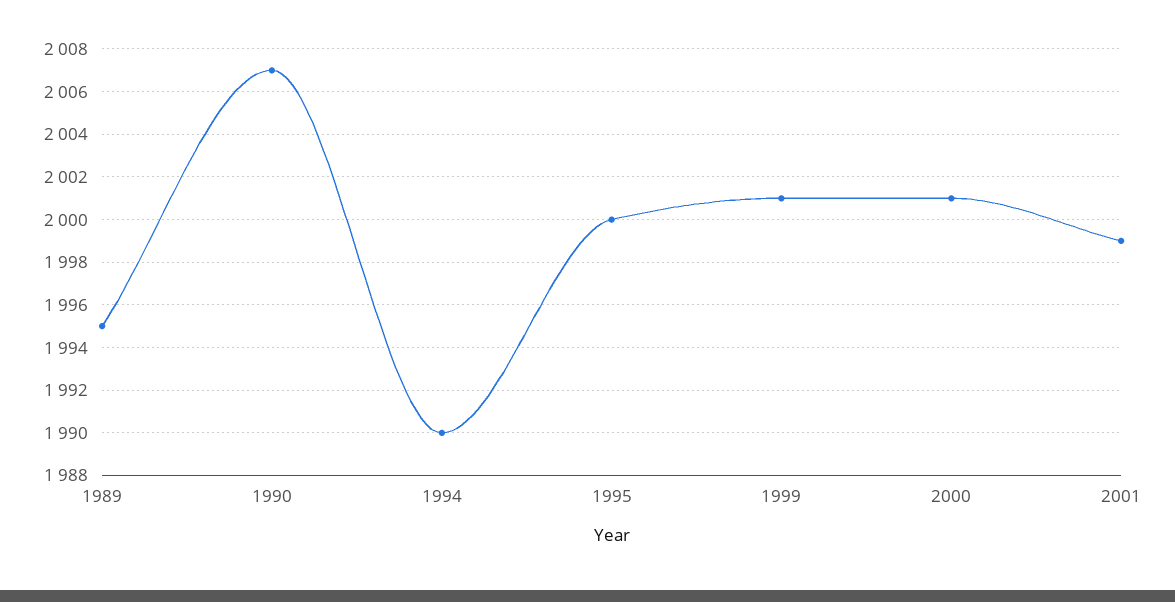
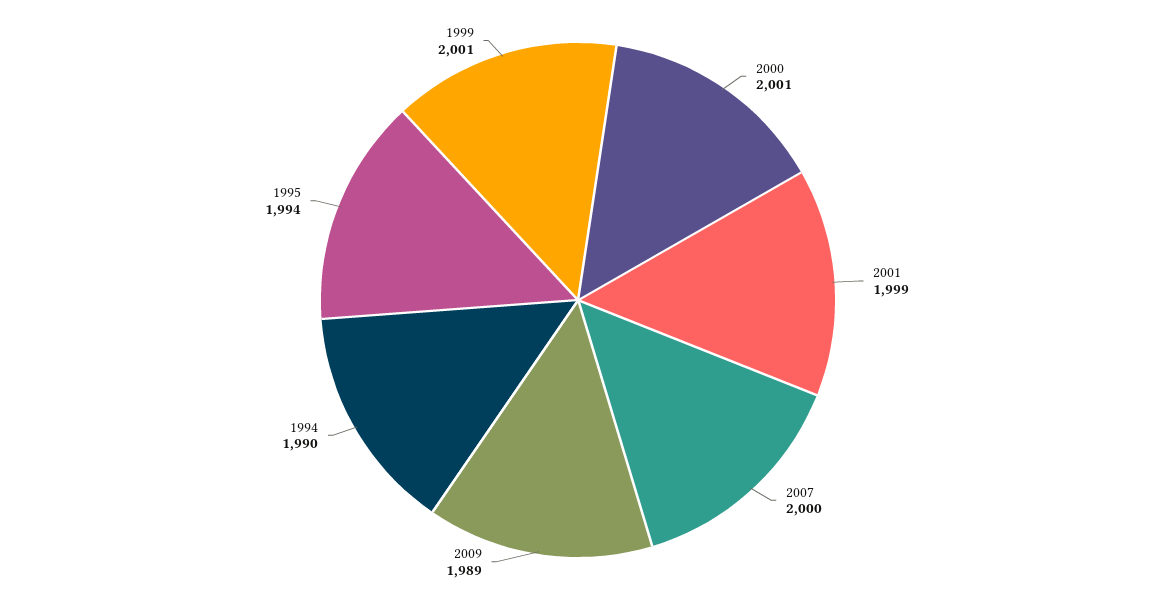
1989: 1995 -> none
1990: 2007 -> none
1995: 2000 -> 1994
2007: none -> 2000
2009: none -> 1989

